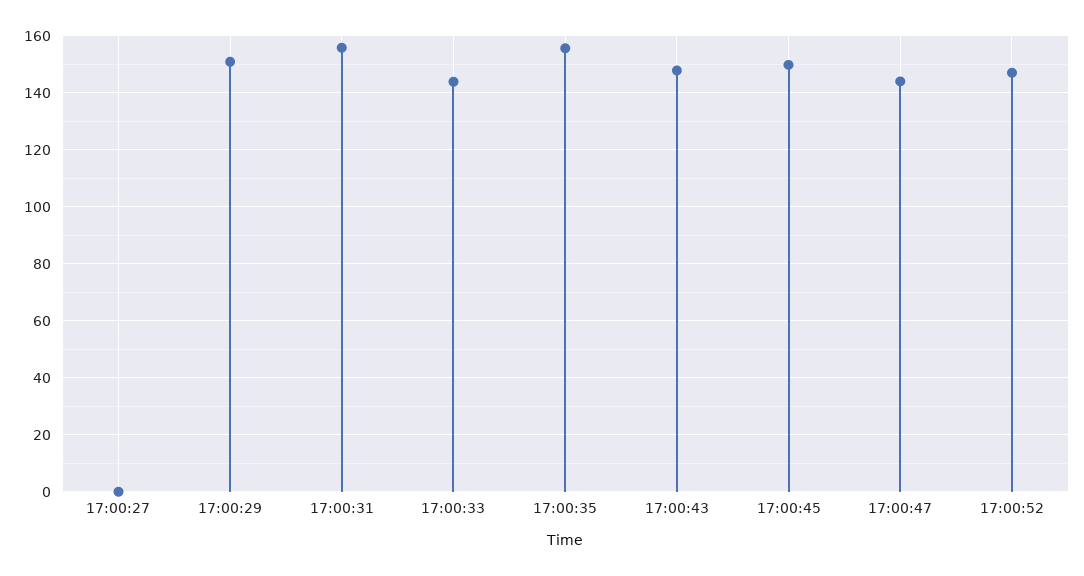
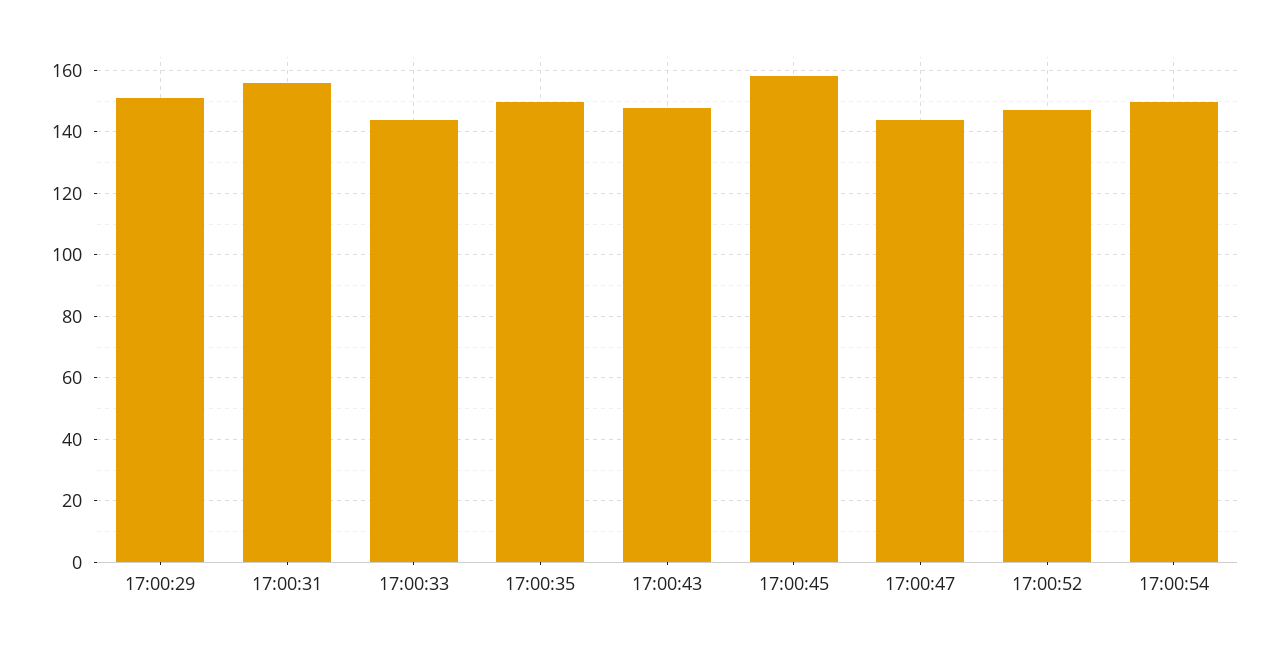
17:00:27: 0 -> none
17:00:35: 155 -> 150
17:00:45: 150 -> 158
17:00:54: none -> 150

